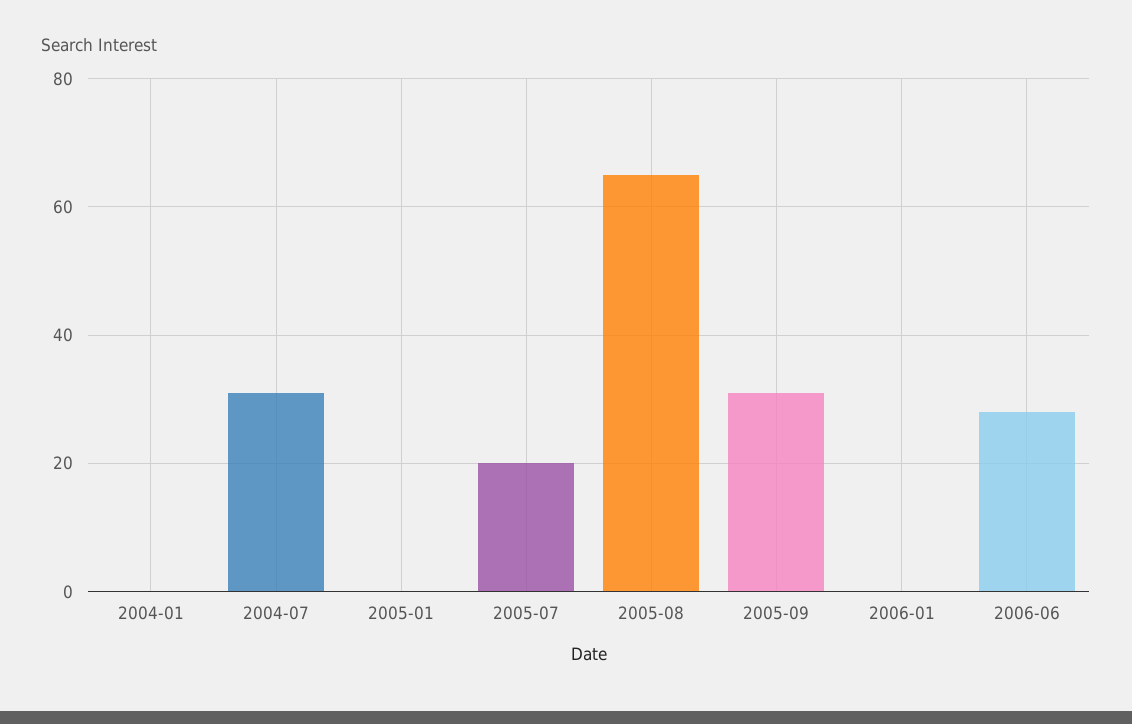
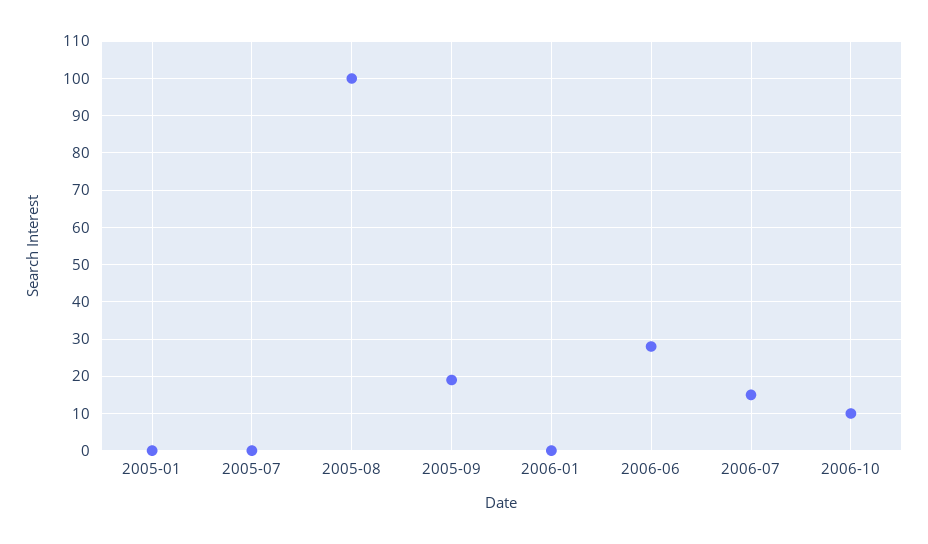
2004-01: 0 -> none
2004-07: 30 -> none
2005-07: 20 -> 0
2005-08: 65 -> 100
2005-09: 30 -> 20
2006-07: none -> 15
2006-10: none -> 10

